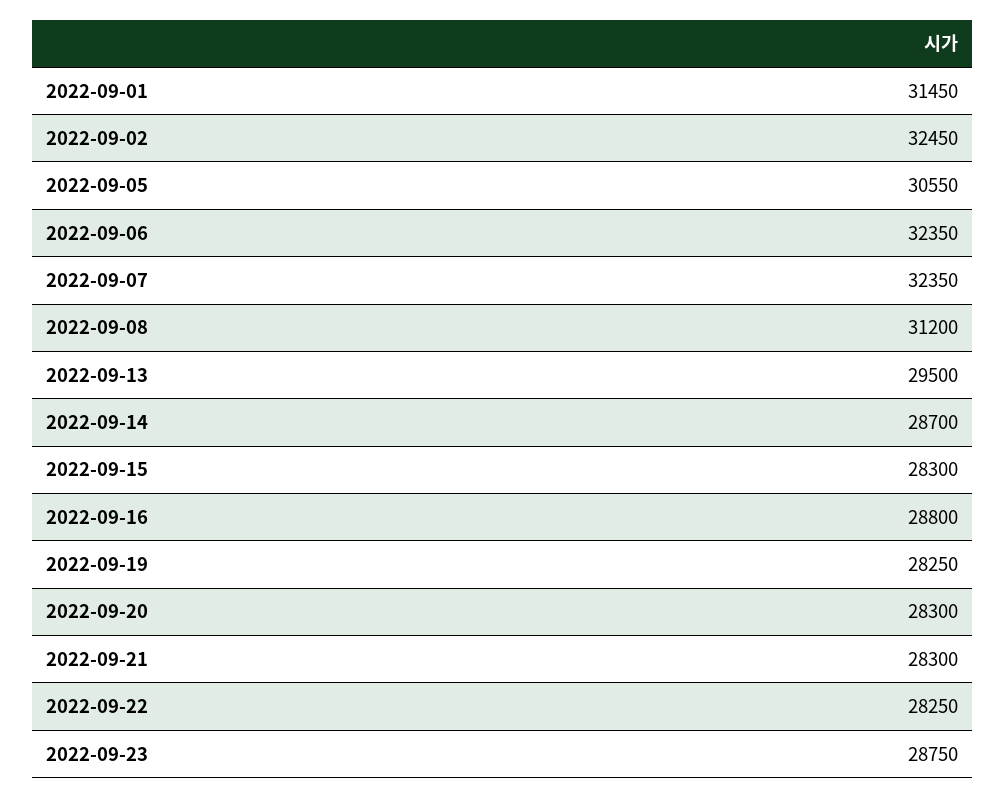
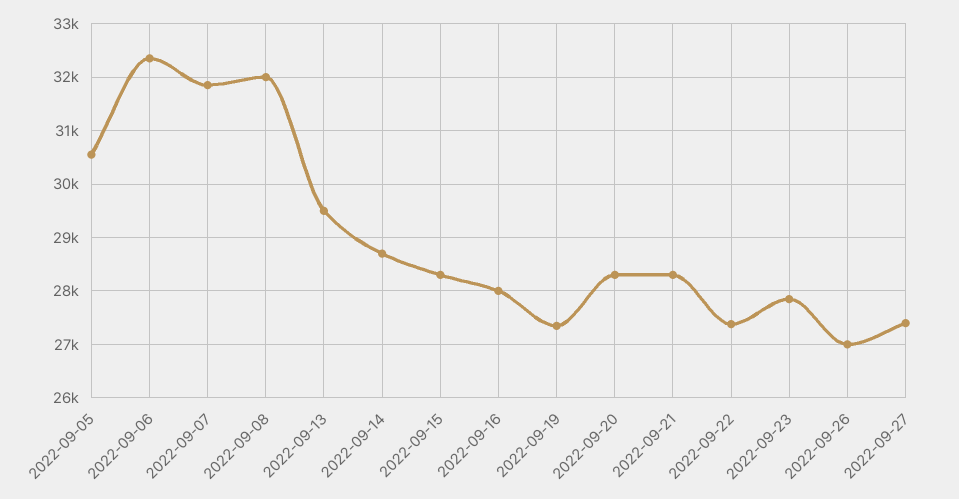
2022-09-01: 31450 -> none
2022-09-02: 32450 -> none
2022-09-07: 32350 -> 31800
2022-09-08: 31200 -> 32000
2022-09-16: 28800 -> 28000
2022-09-19: 28250 -> 27400
2022-09-22: 28250 -> 27400
2022-09-23: 28750 -> 27800
2022-09-26: none -> 27000
2022-09-27: none -> 27400

